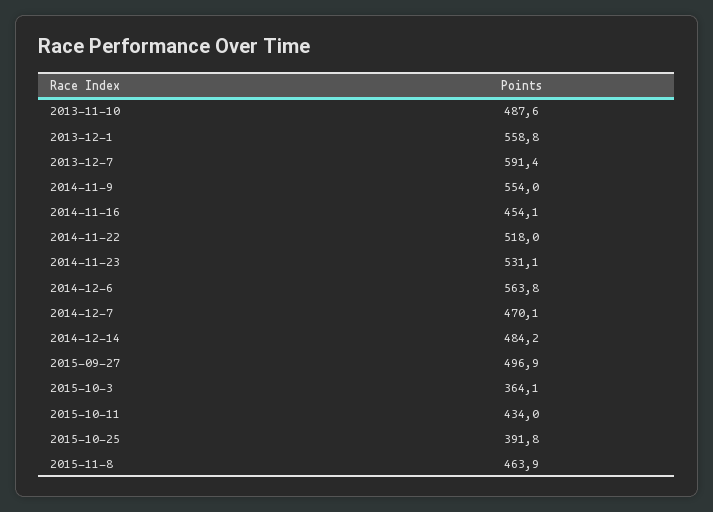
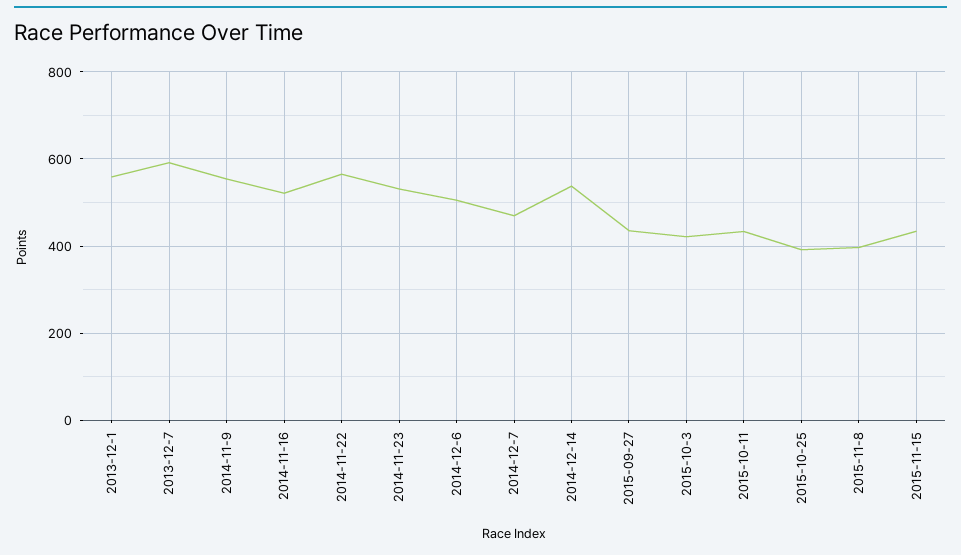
2013-11-10: 487.6 -> none
2014-11-16: 454.1 -> 520
2014-11-22: 518 -> 560
2014-12-6: 563.8 -> 500
2014-12-14: 484.2 -> 540
2015-09-27: 496.9 -> 440
2015-10-3: 364.1 -> 420
2015-11-8: 463.9 -> 400
2015-11-15: none -> 440

